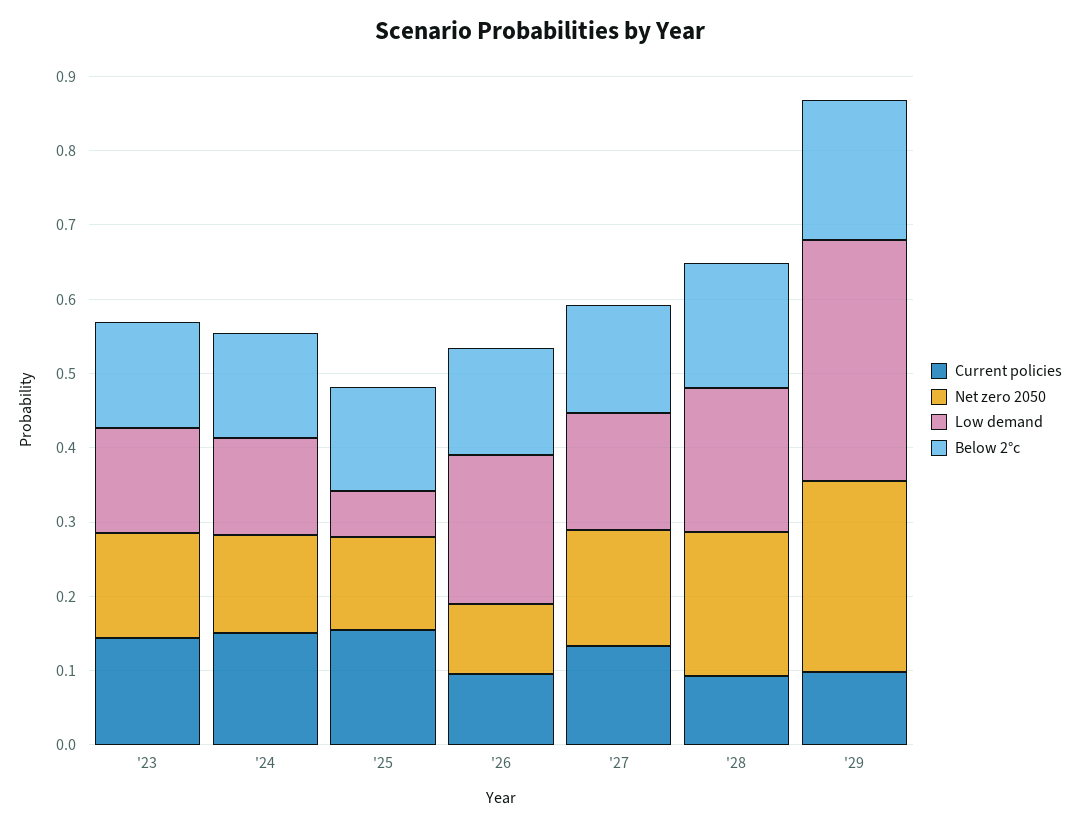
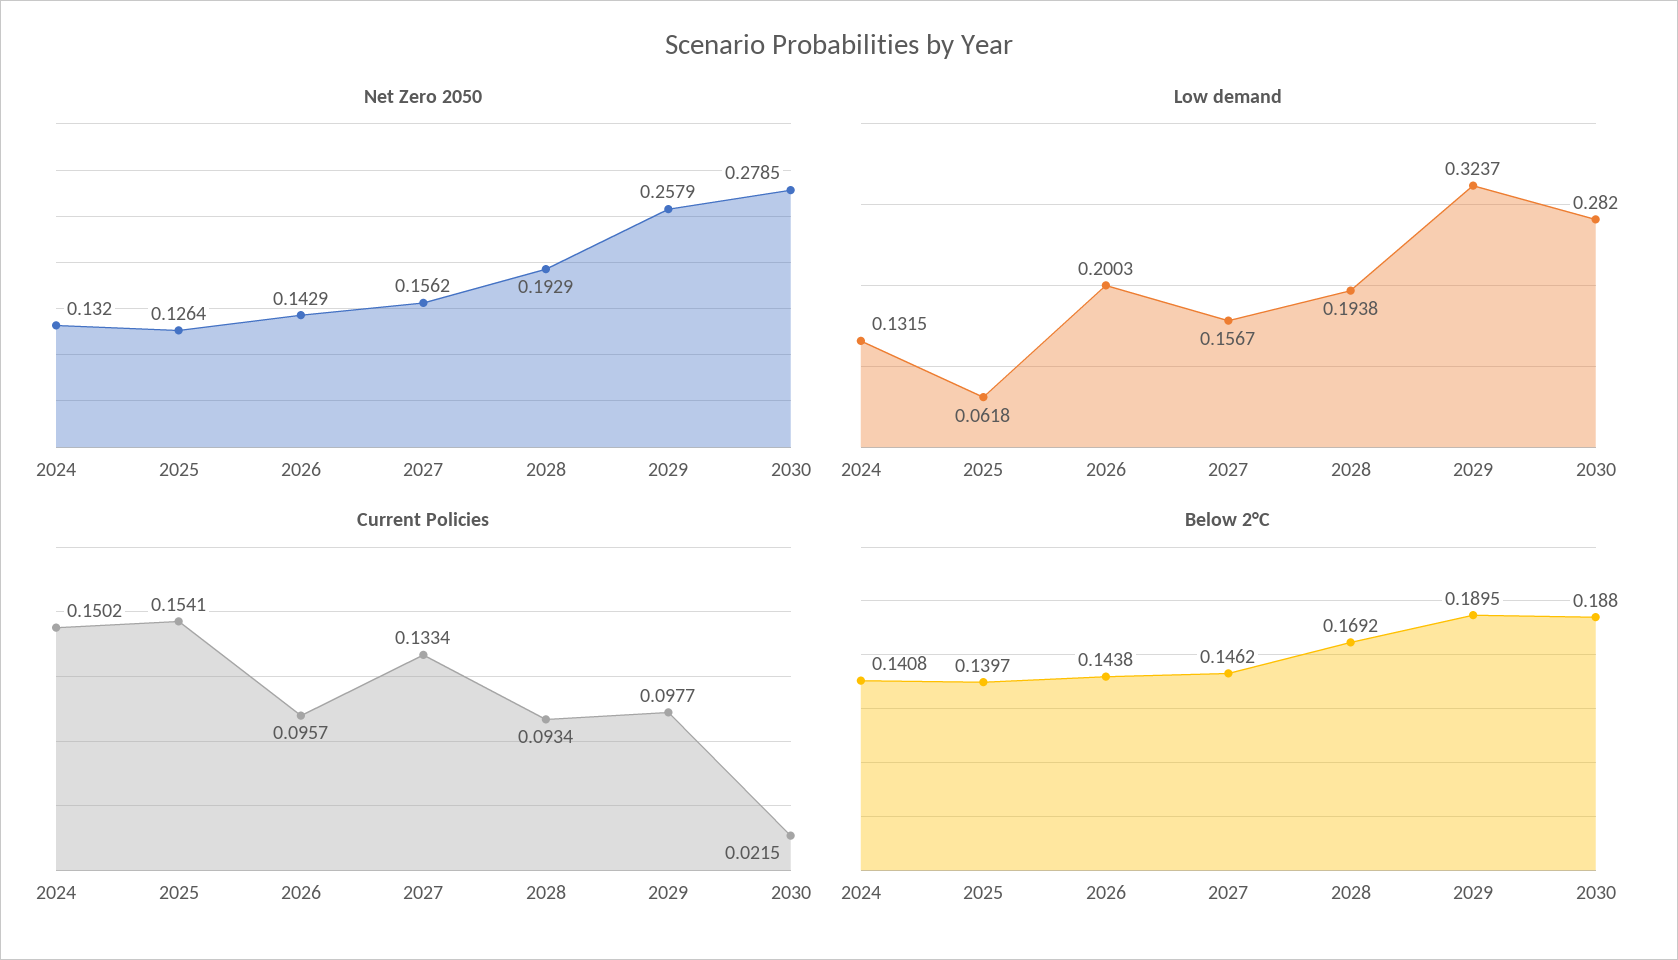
Current policies, '23: 0.14 -> none
Net zero 2050, '23: 0.14 -> none
Low demand, '23: 0.14 -> none
Below 2°c, '23: 0.14 -> none
Net zero 2050, '26: 0.1 -> 0.1429
Net zero 2050, 2030: none -> 0.2785
Low demand, 2030: none -> 0.282
Current policies, 2030: none -> 0.0215
Below 2°c, 2030: none -> 0.188

